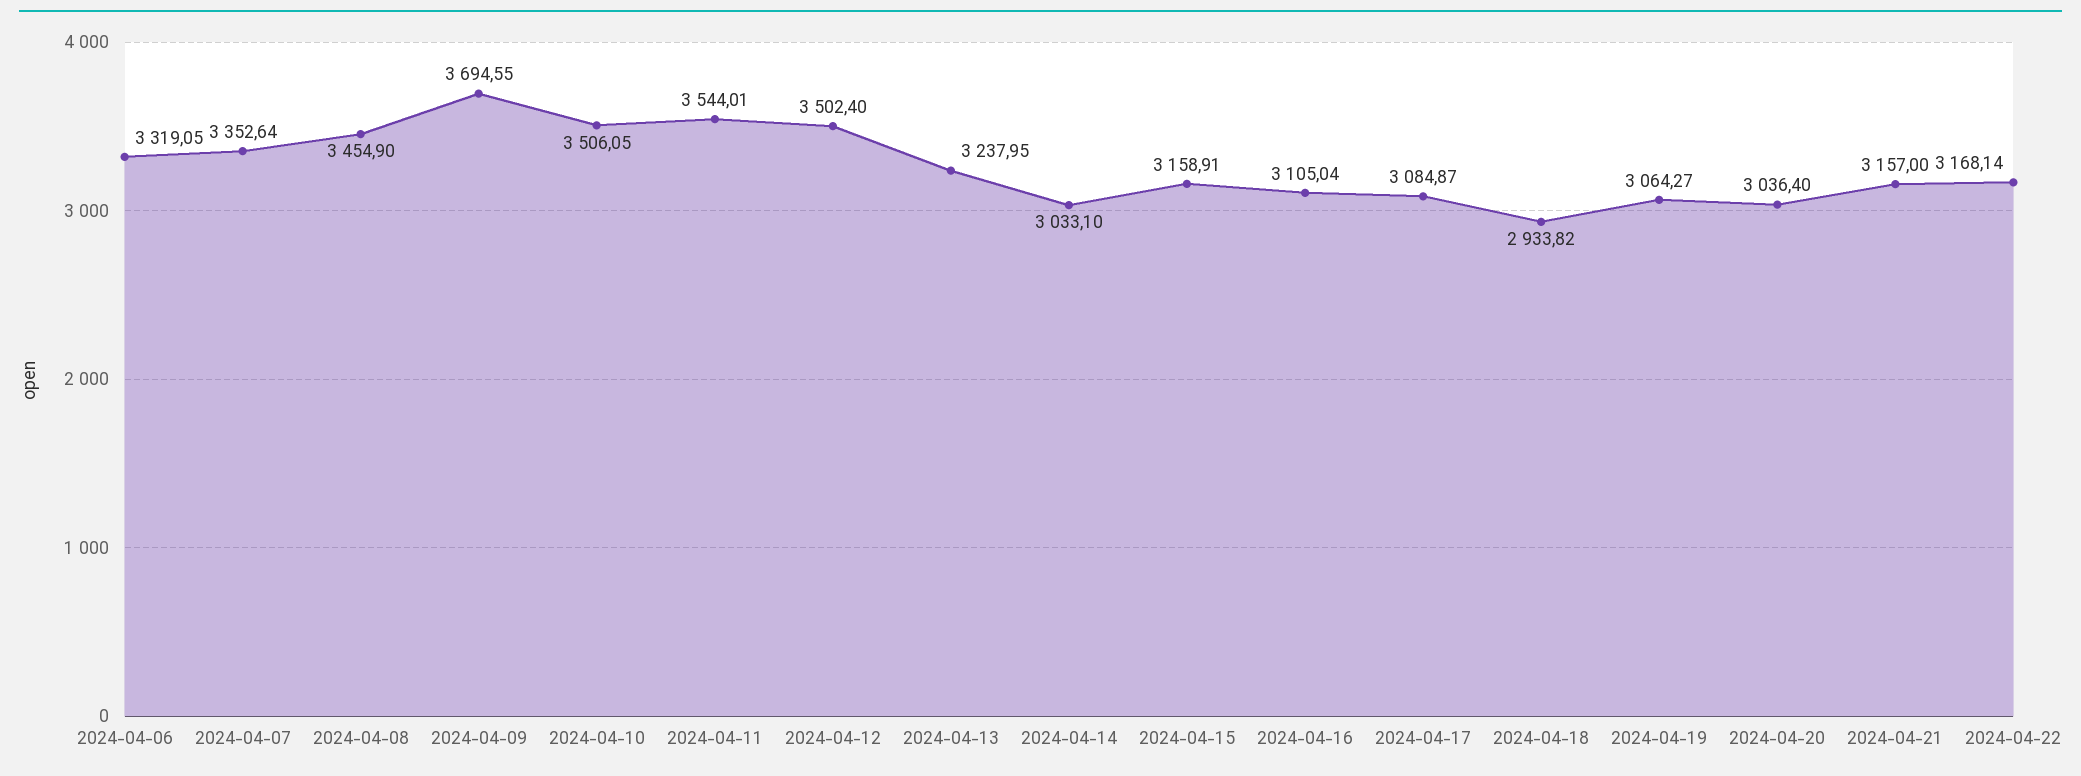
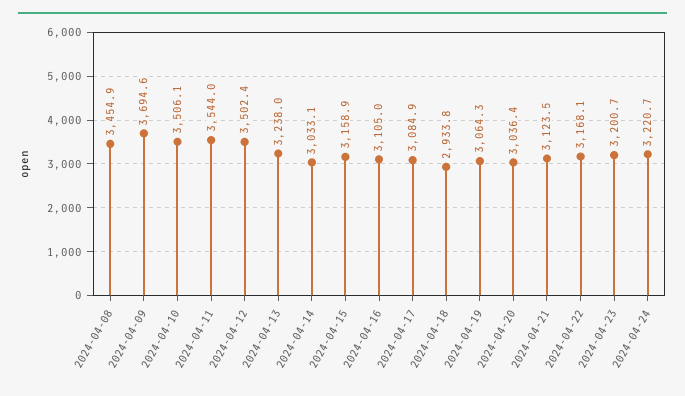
2024-04-06: 3319.05 -> none
2024-04-07: 3352.64 -> none
2024-04-21: 3157 -> 3123.5
2024-04-23: none -> 3200.7
2024-04-24: none -> 3220.7

